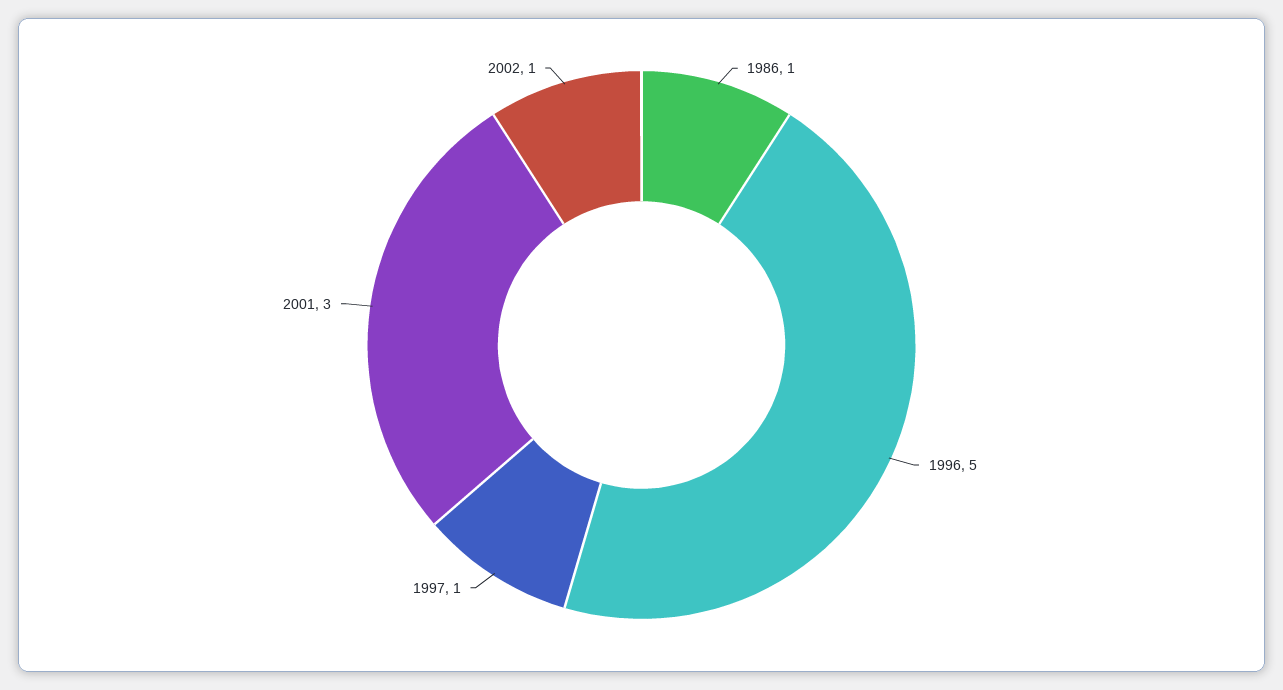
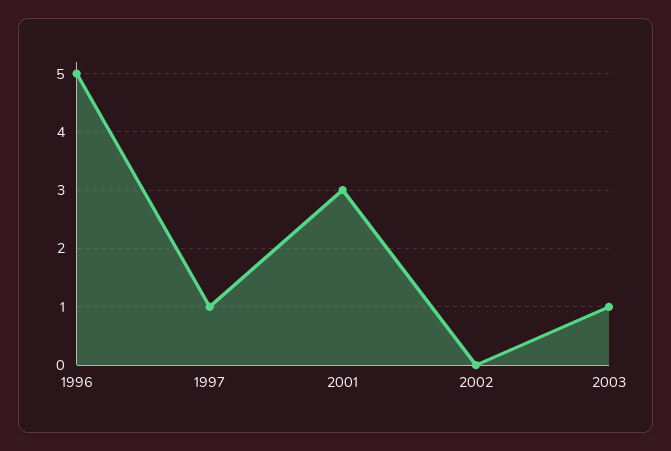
1986: 1 -> none
2002: 1 -> 0
2003: none -> 1

